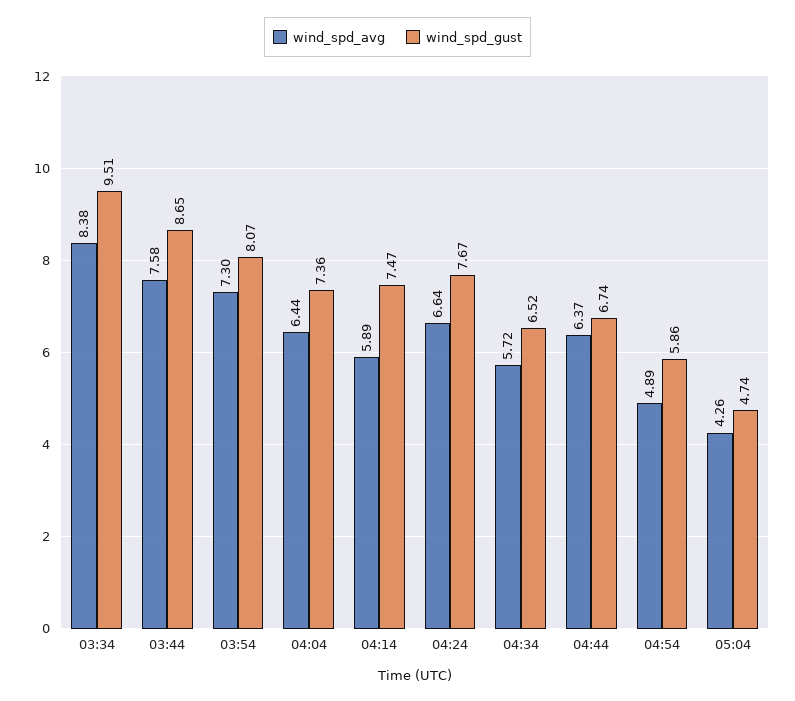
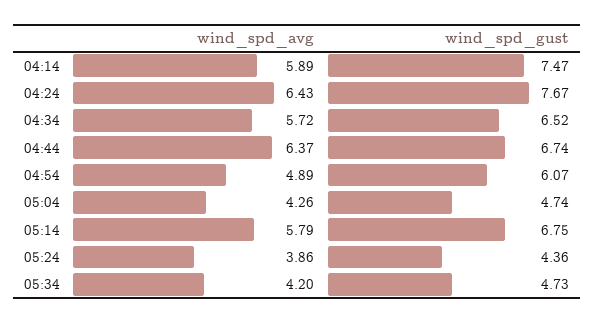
wind_spd_avg, 03:34: 8.38 -> none
wind_spd_gust, 03:34: 9.51 -> none
wind_spd_avg, 03:44: 7.58 -> none
wind_spd_gust, 03:44: 8.65 -> none
wind_spd_avg, 03:54: 7.3 -> none
wind_spd_gust, 03:54: 8.07 -> none
wind_spd_avg, 04:04: 6.44 -> none
wind_spd_gust, 04:04: 7.36 -> none
wind_spd_avg, 04:24: 6.64 -> 6.43
wind_spd_gust, 04:54: 5.86 -> 6.07
wind_spd_avg, 05:14: none -> 5.79
wind_spd_gust, 05:14: none -> 6.75
wind_spd_avg, 05:24: none -> 3.86
wind_spd_gust, 05:24: none -> 4.36
wind_spd_avg, 05:34: none -> 4.2
wind_spd_gust, 05:34: none -> 4.73

